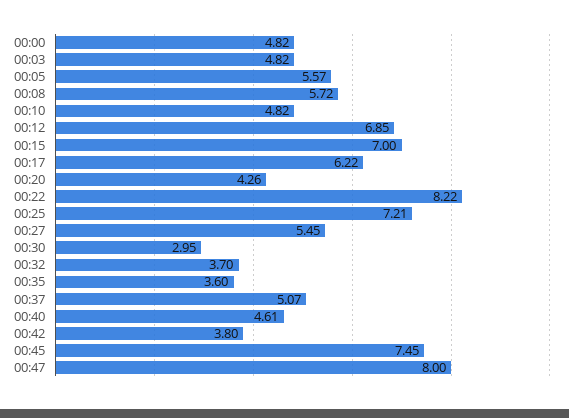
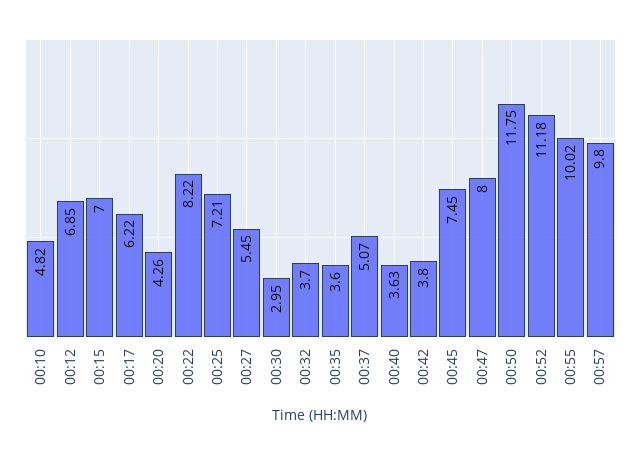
00:00: 4.82 -> none
00:03: 4.82 -> none
00:05: 5.57 -> none
00:08: 5.72 -> none
00:40: 4.61 -> 3.63
00:50: none -> 11.75
00:52: none -> 11.18
00:55: none -> 10.02
00:57: none -> 9.8

